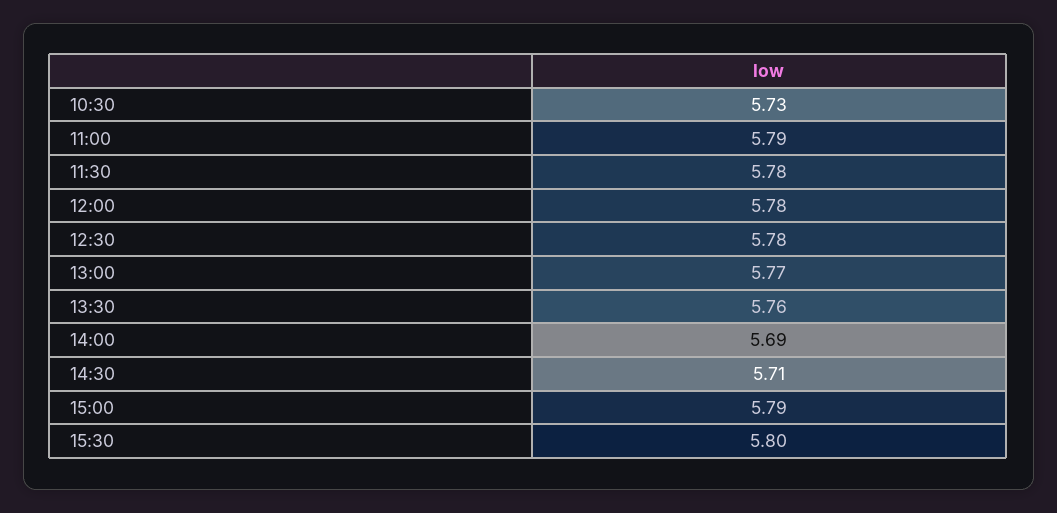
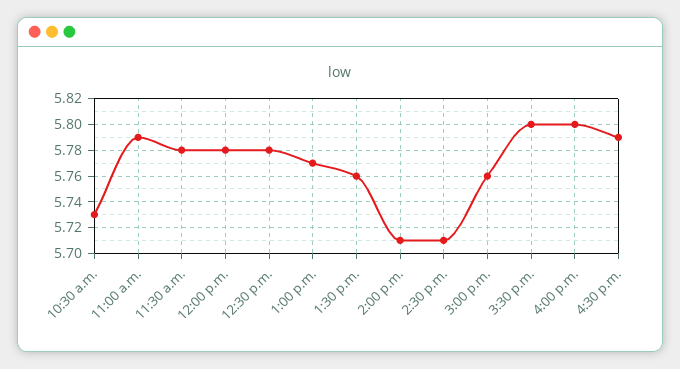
14:00: 5.69 -> 5.71
15:00: 5.79 -> 5.76
4:00 p.m.: none -> 5.8
4:30 p.m.: none -> 5.79

